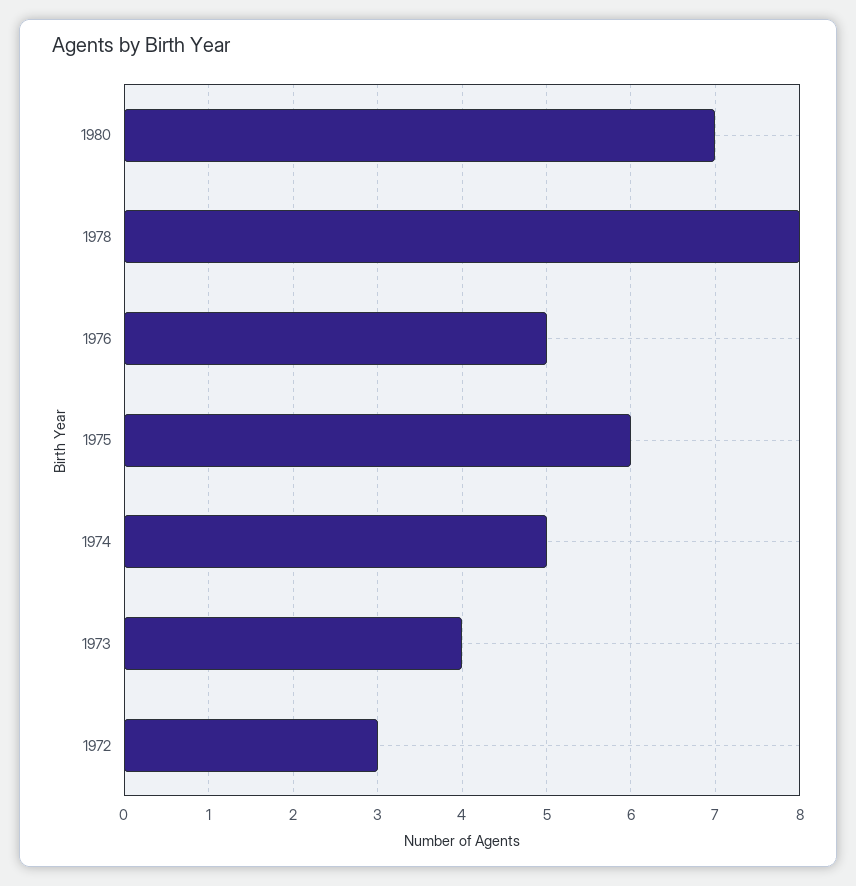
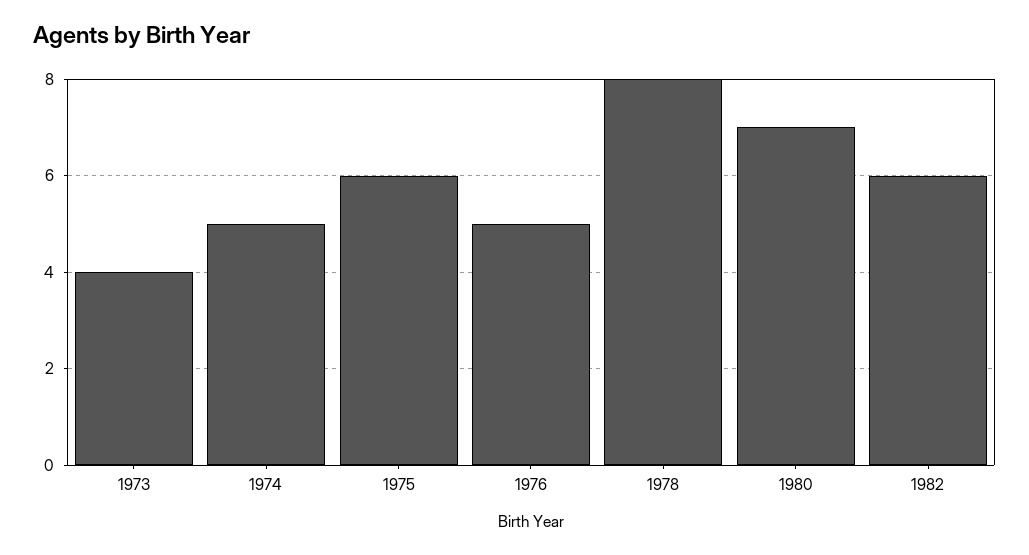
1972: 3 -> none
1982: none -> 6

